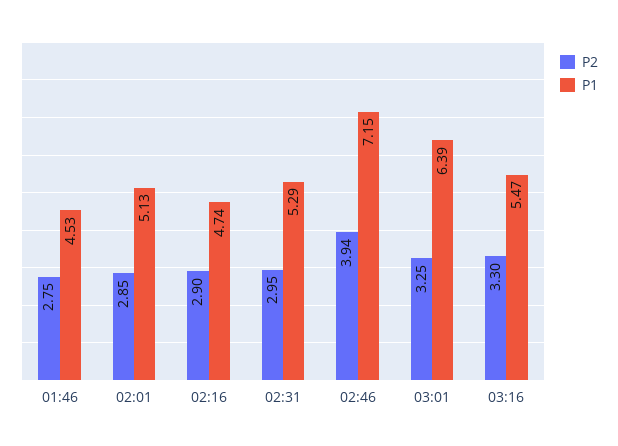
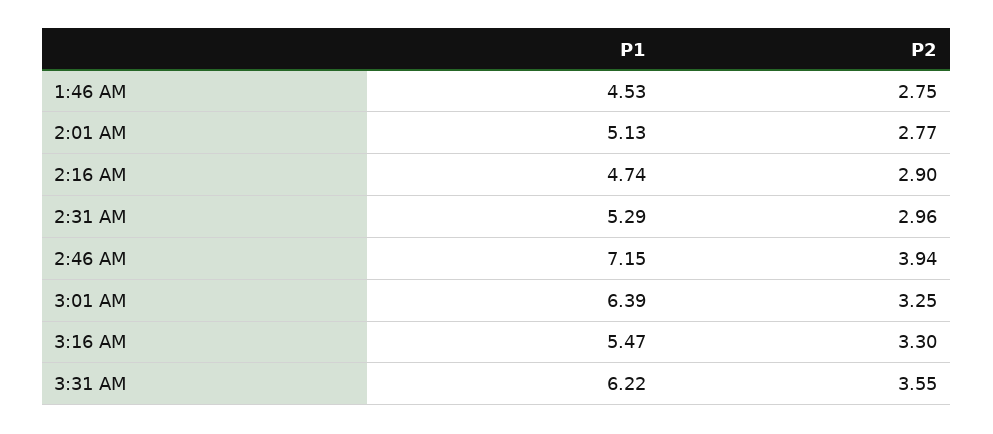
P2, 02:01: 2.85 -> 2.77
P2, 02:31: 2.95 -> 2.96
P1, 3:31 AM: none -> 6.22
P2, 3:31 AM: none -> 3.55

